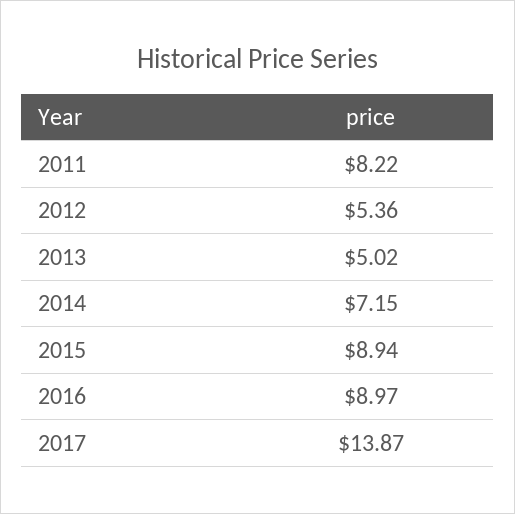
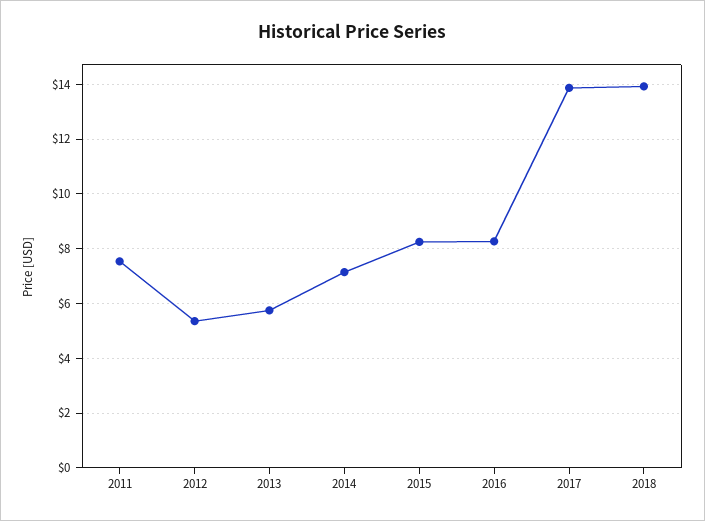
2011: 8.22 -> 7.5
2013: 5.02 -> 5.75
2015: 8.94 -> 8.25
2016: 8.97 -> 8.25
2018: none -> 14

